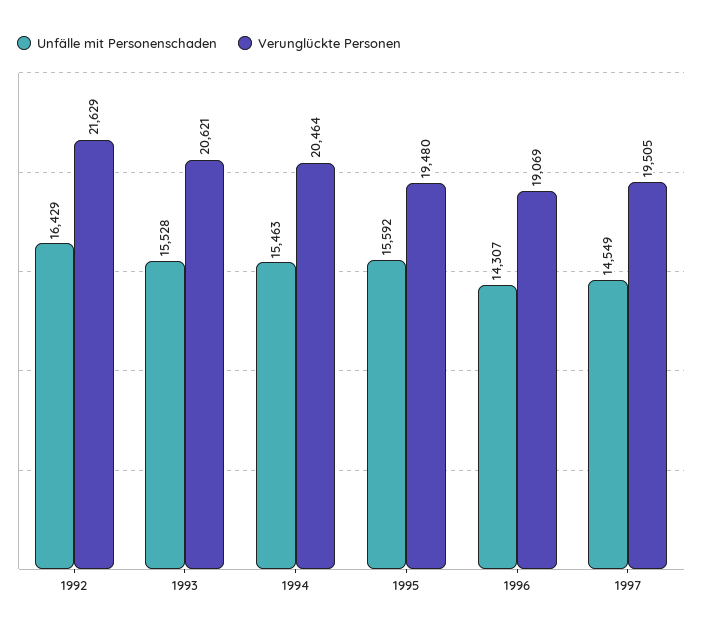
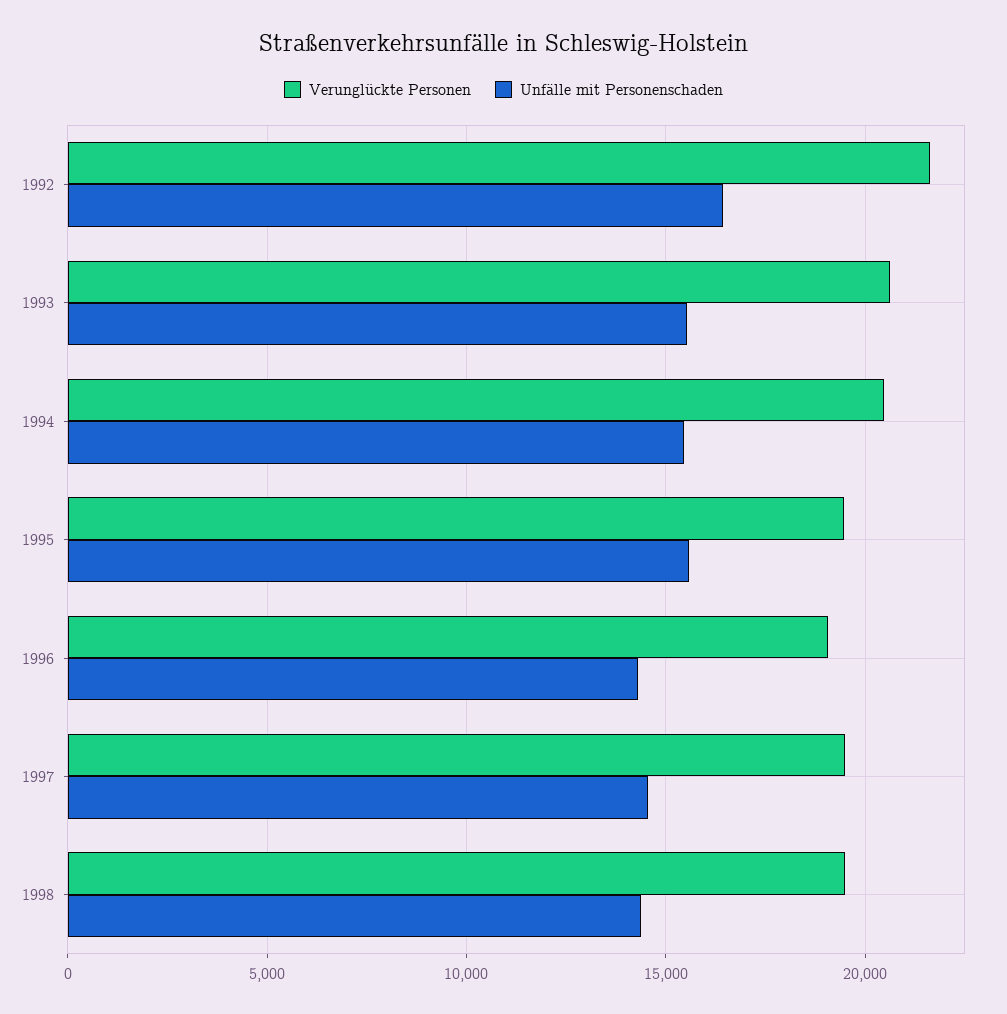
Verunglückte Personen, 1998: none -> 19500
Unfälle mit Personenschaden, 1998: none -> 14500

